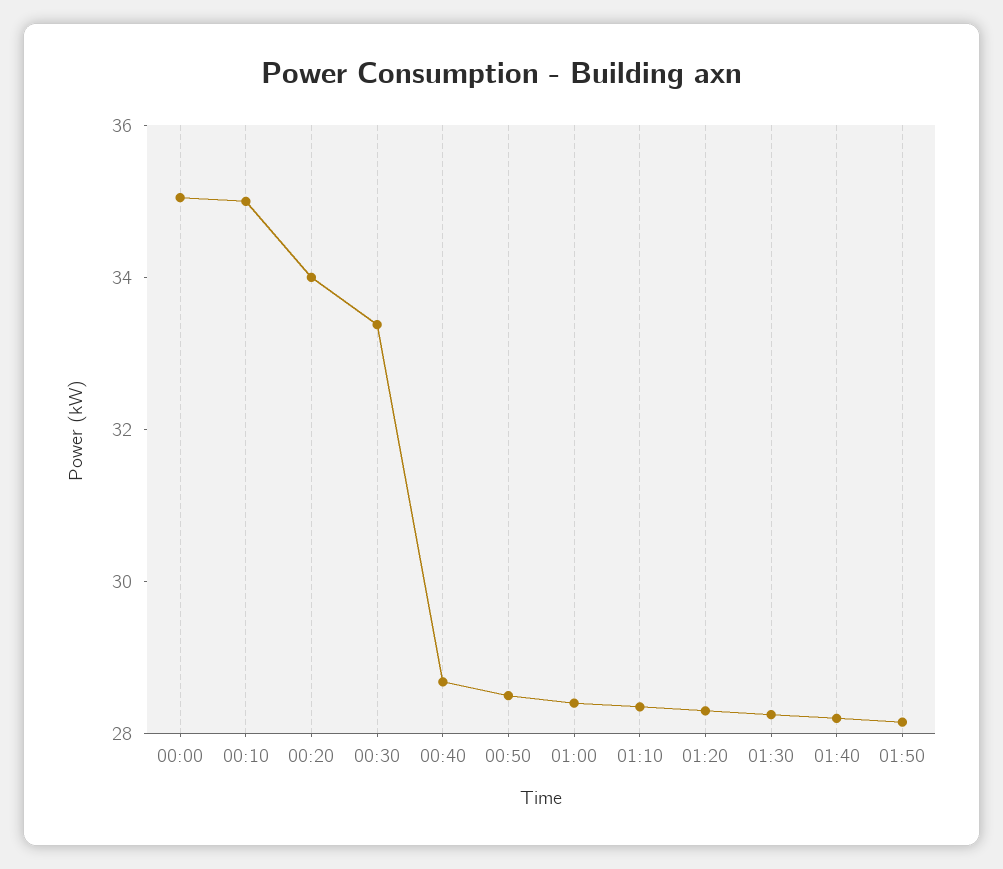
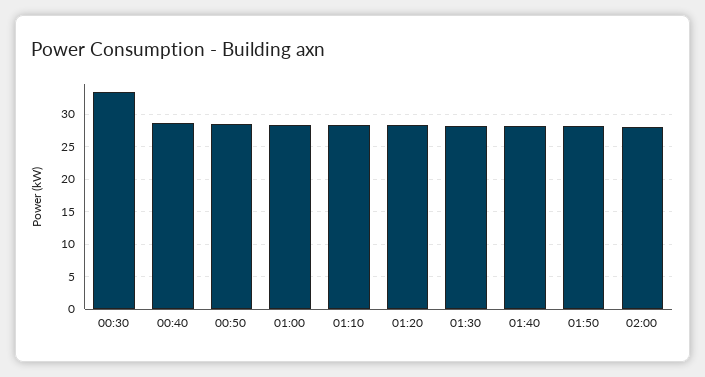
00:00: 35 -> none
00:10: 35 -> none
00:20: 34 -> none
02:00: none -> 28

